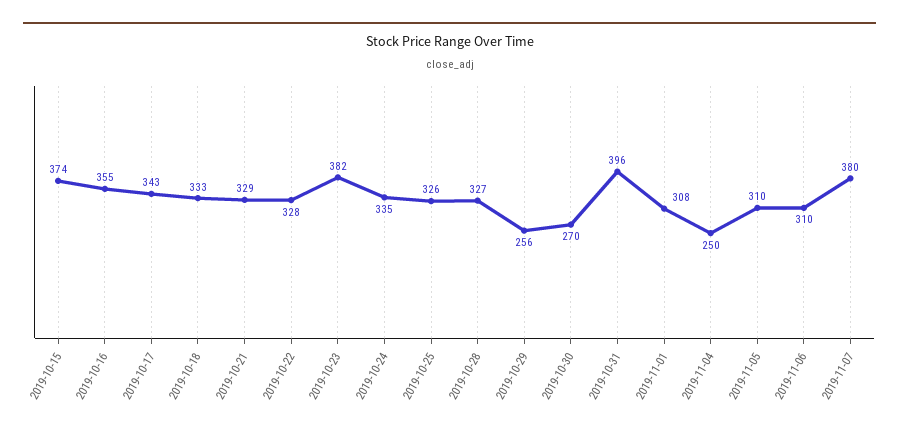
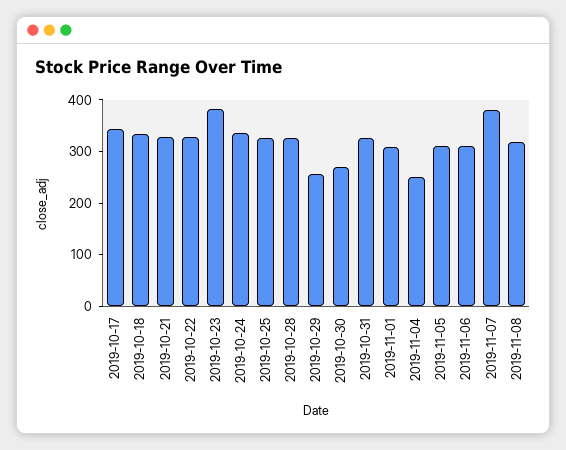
2019-10-15: 374 -> none
2019-10-16: 355 -> none
2019-10-31: 396 -> 320
2019-11-08: none -> 320

